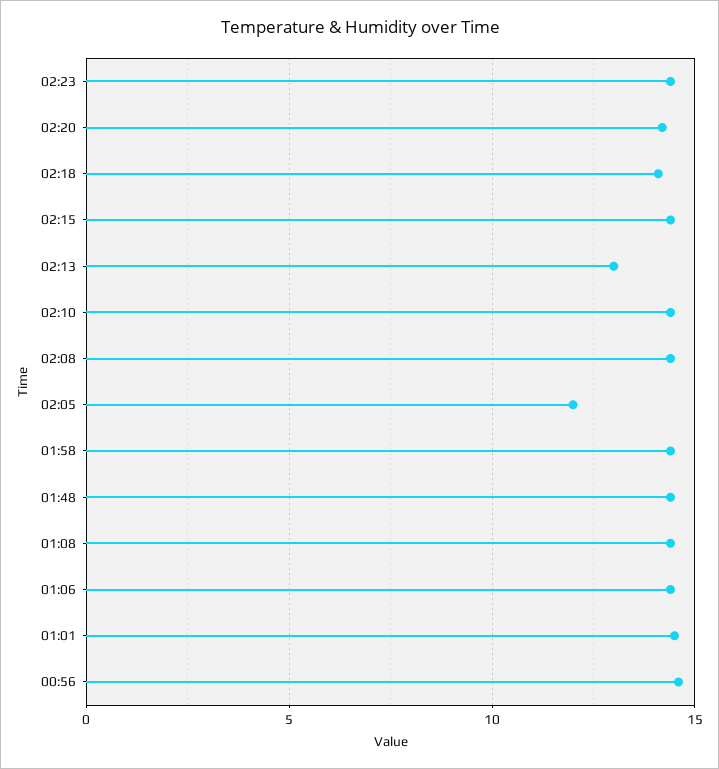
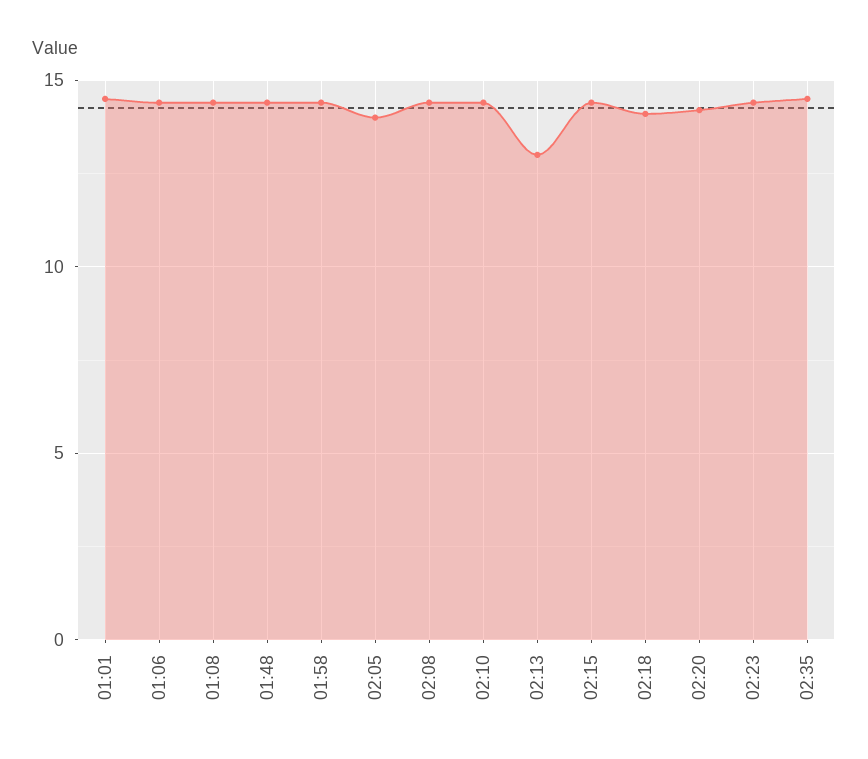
02:05: 12 -> 14
00:56: 14.5 -> none
02:35: none -> 14.5

